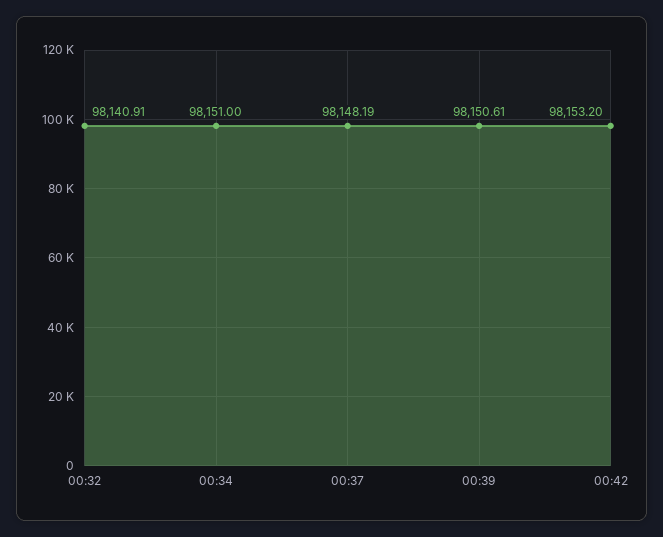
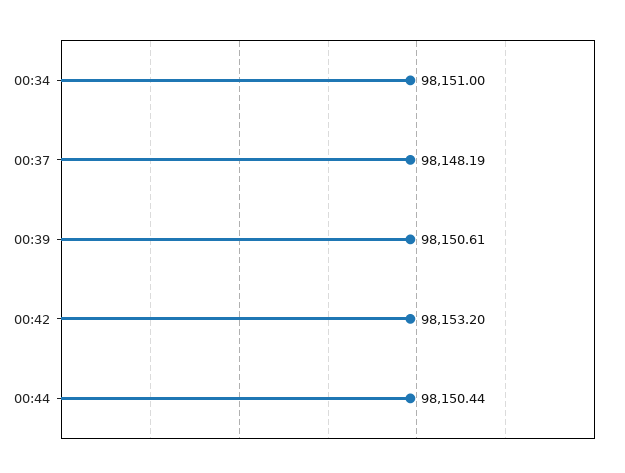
00:32: 98140.91 -> none
00:44: none -> 98150.44

